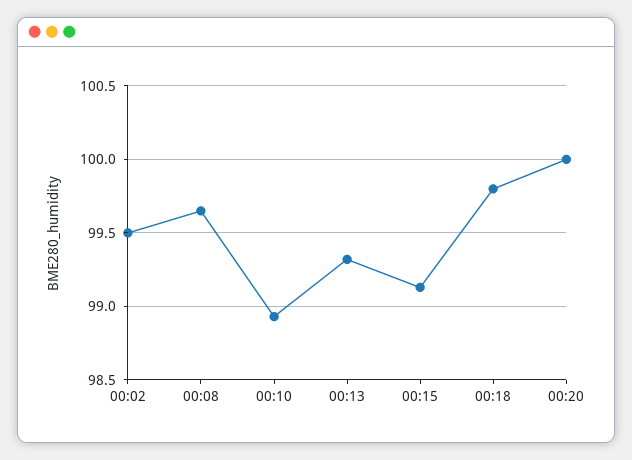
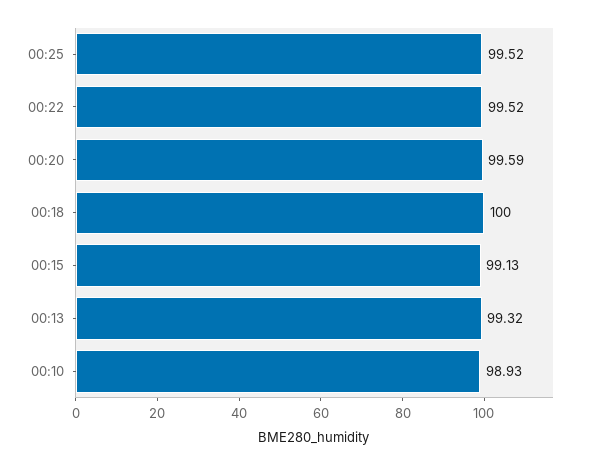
00:02: 99.5 -> none
00:08: 99.65 -> none
00:18: 99.8 -> 100
00:20: 100 -> 99.59
00:25: none -> 99.52
00:22: none -> 99.52

